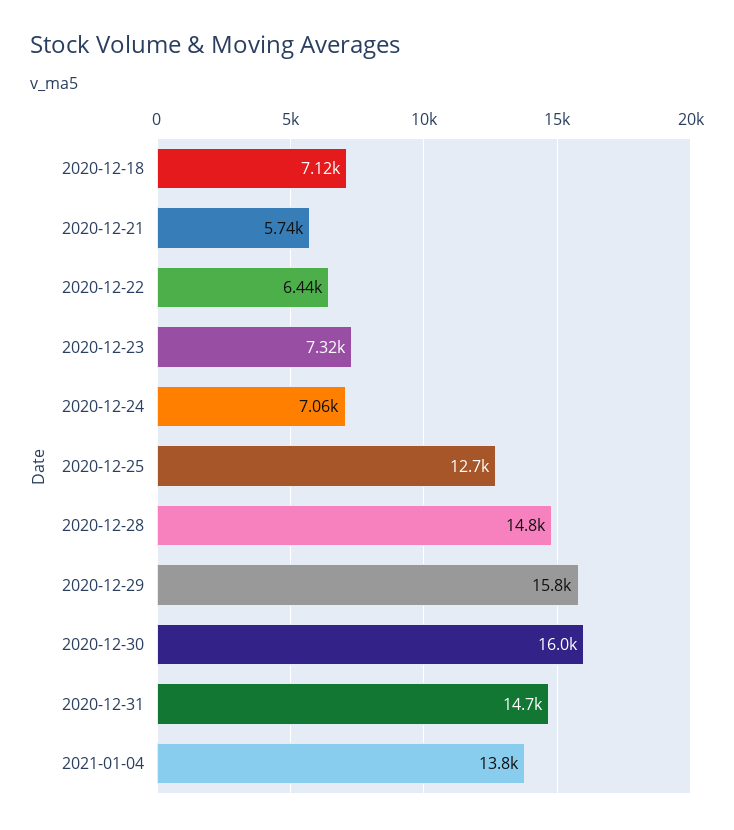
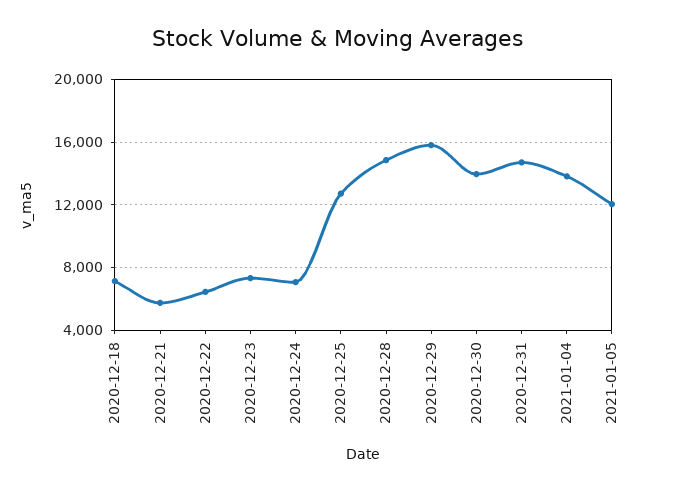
2020-12-30: 16000 -> 14000
2021-01-05: none -> 12000

